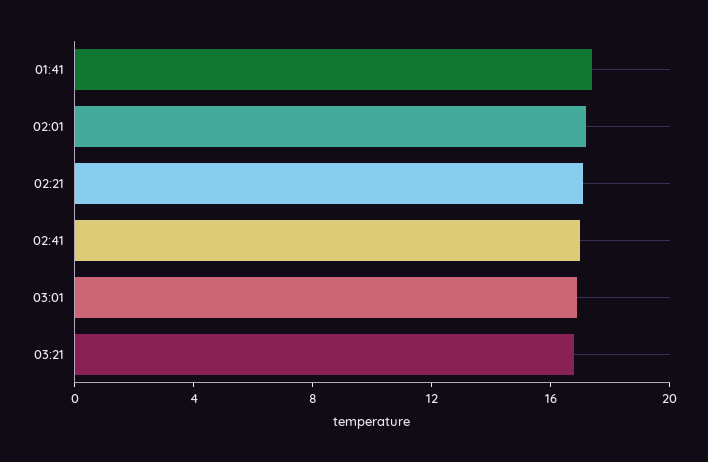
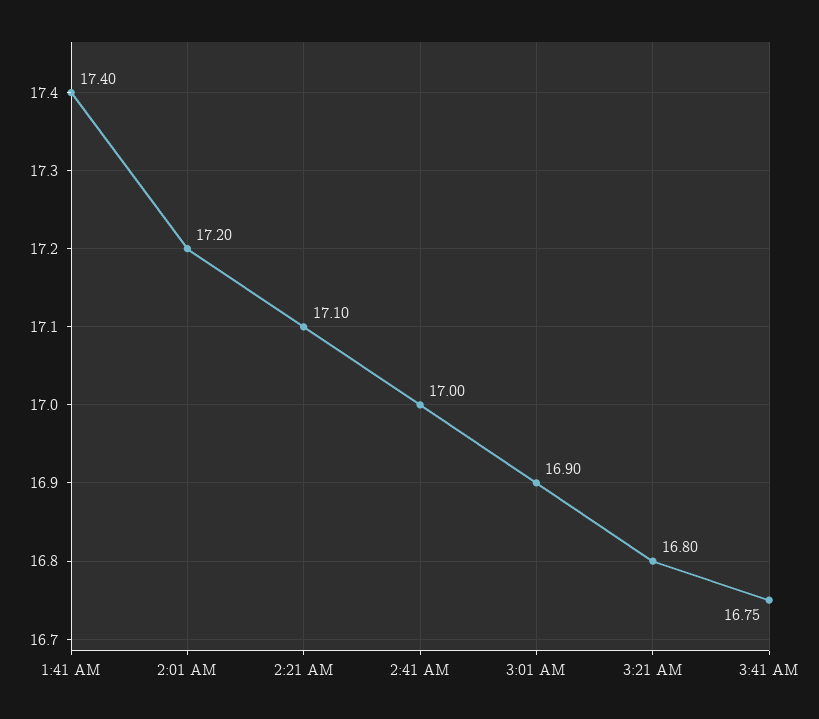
3:41 AM: none -> 16.75

